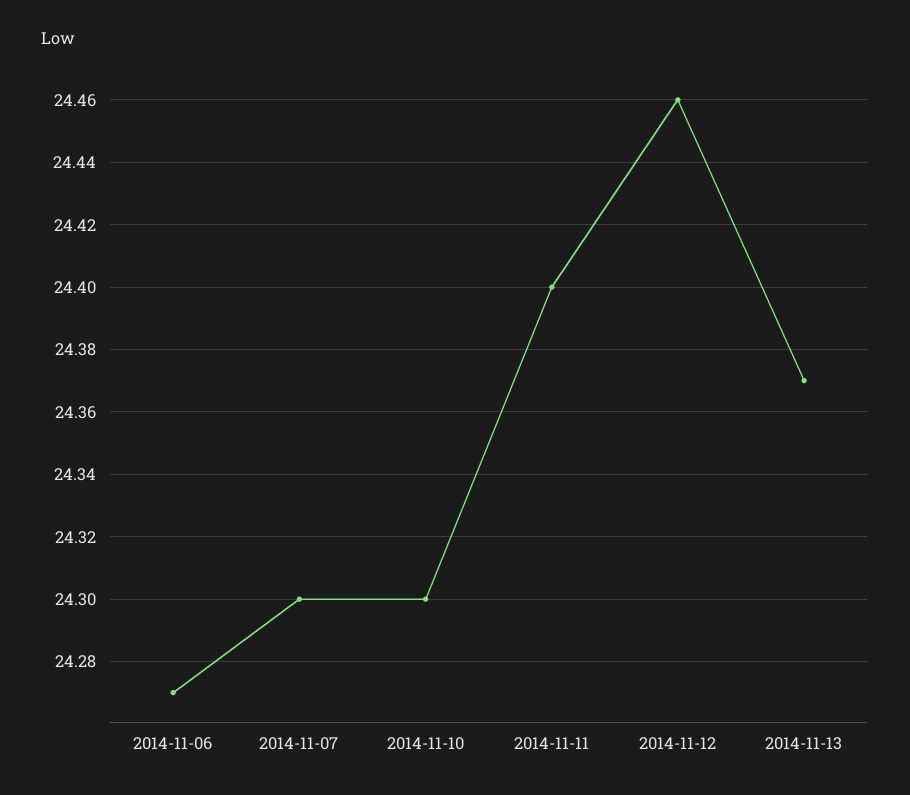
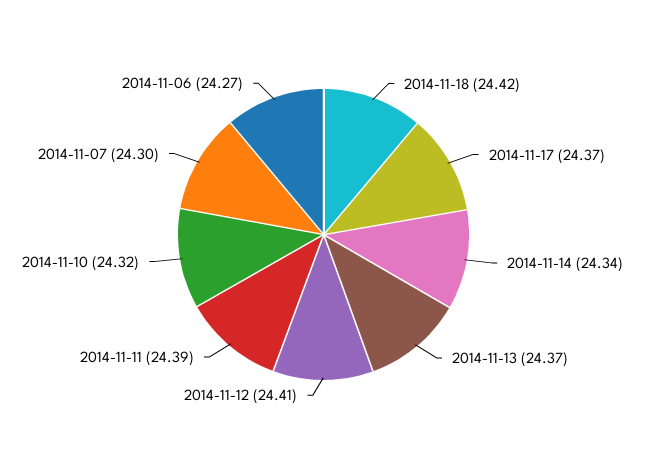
2014-11-10: 24.3 -> 24.32
2014-11-11: 24.4 -> 24.39
2014-11-12: 24.46 -> 24.41
2014-11-18: none -> 24.42
2014-11-17: none -> 24.37
2014-11-14: none -> 24.34

